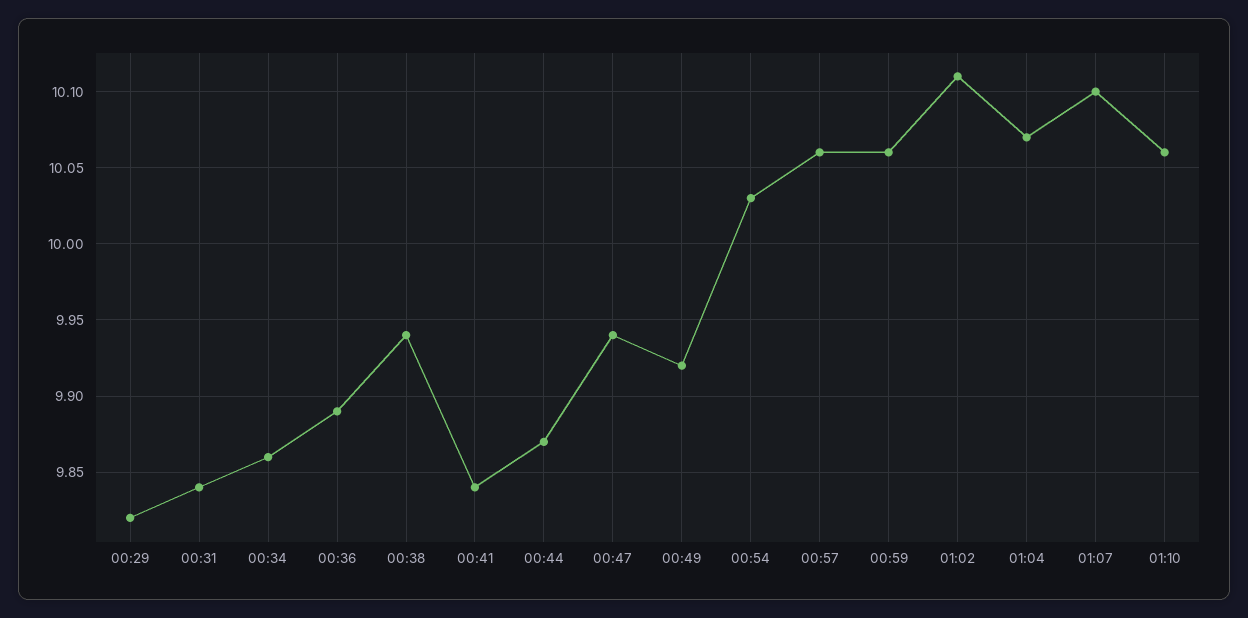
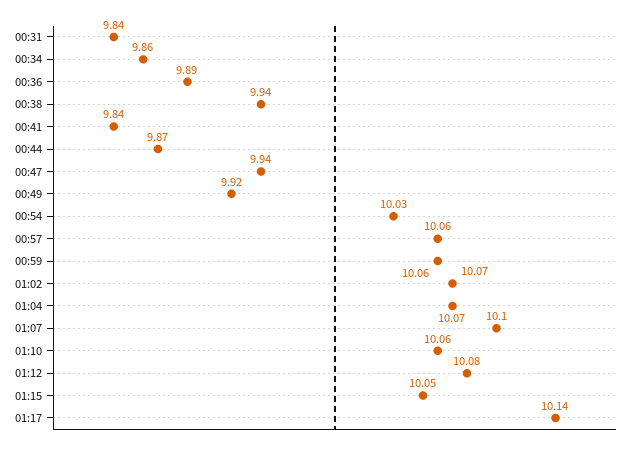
00:29: 9.82 -> none
01:02: 10.11 -> 10.07
01:12: none -> 10.08
01:15: none -> 10.05
01:17: none -> 10.14

